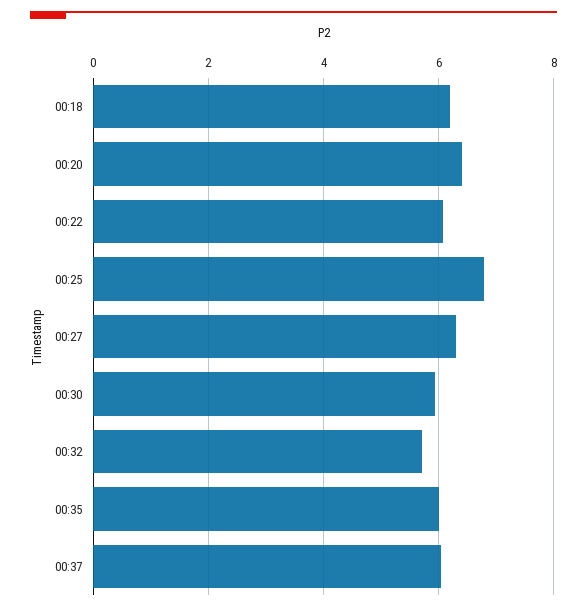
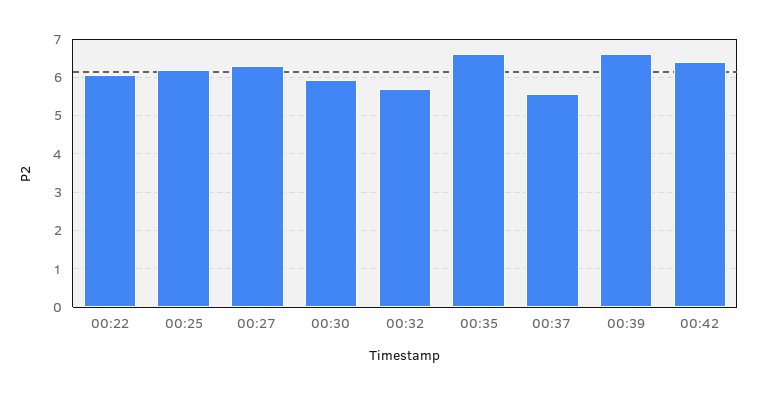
00:18: 6.2 -> none
00:20: 6.4 -> none
00:25: 6.8 -> 6.2
00:35: 6 -> 6.6
00:37: 6 -> 5.6
00:39: none -> 6.6
00:42: none -> 6.4

